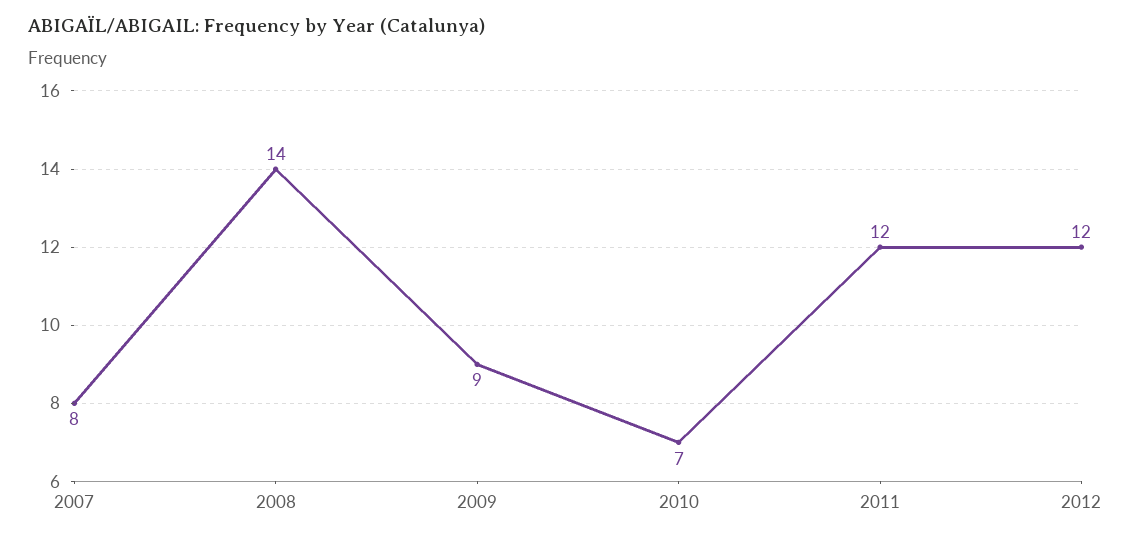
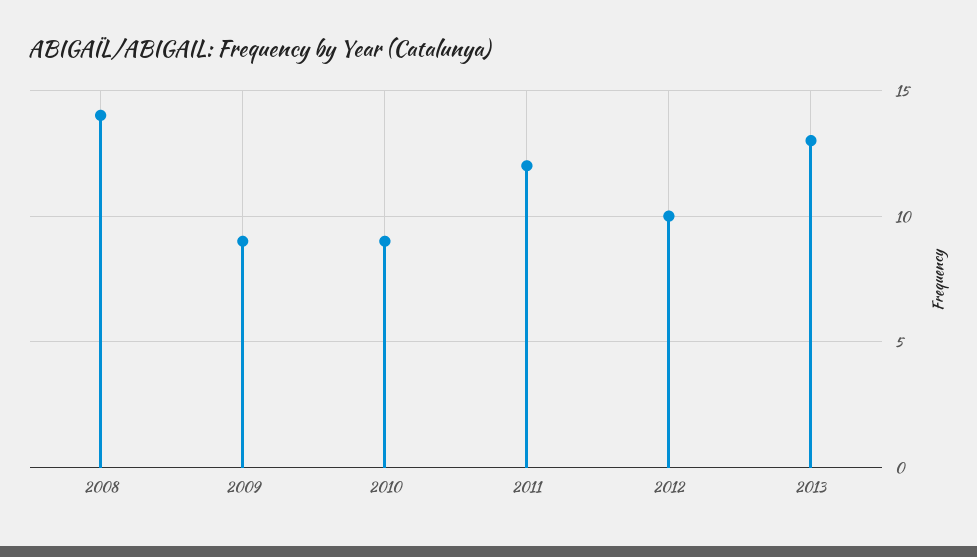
2007: 8 -> none
2010: 7 -> 9
2012: 12 -> 10
2013: none -> 13

